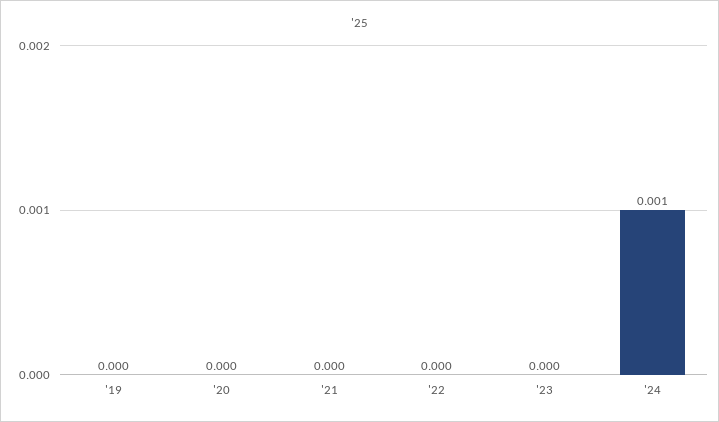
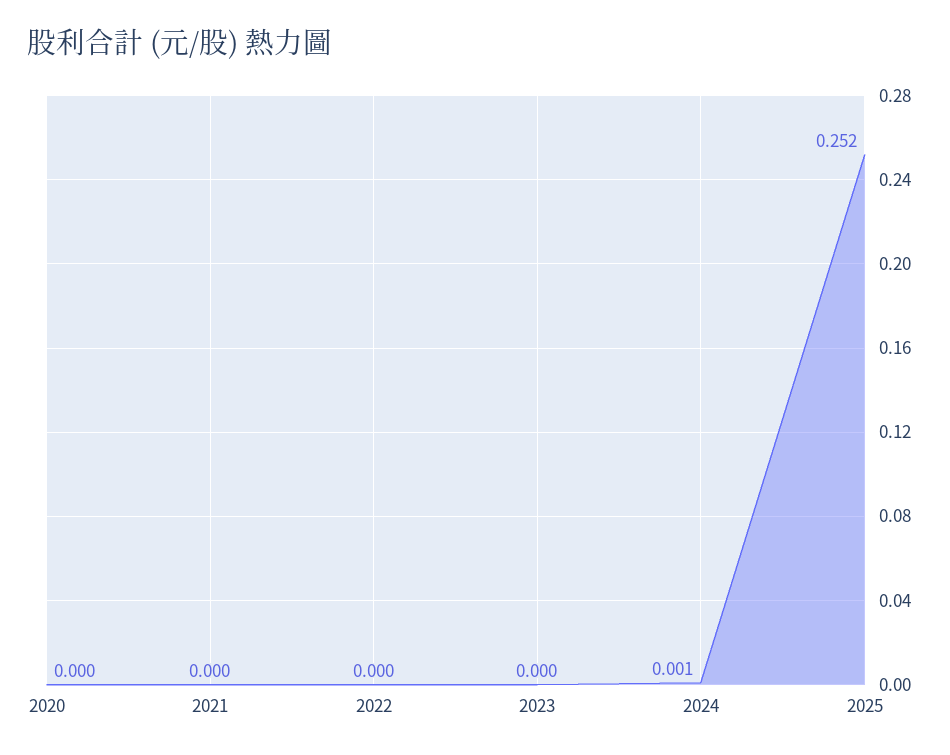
'19: 0 -> none
2025: none -> 0.252

